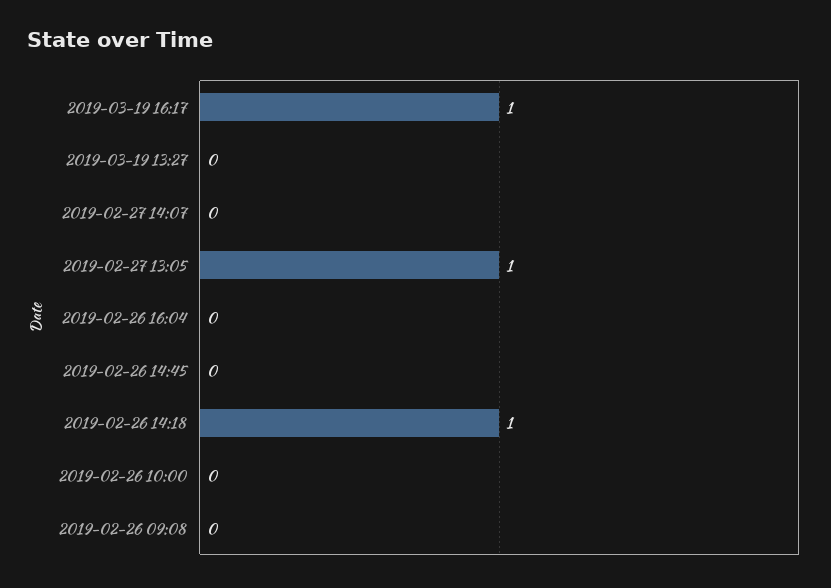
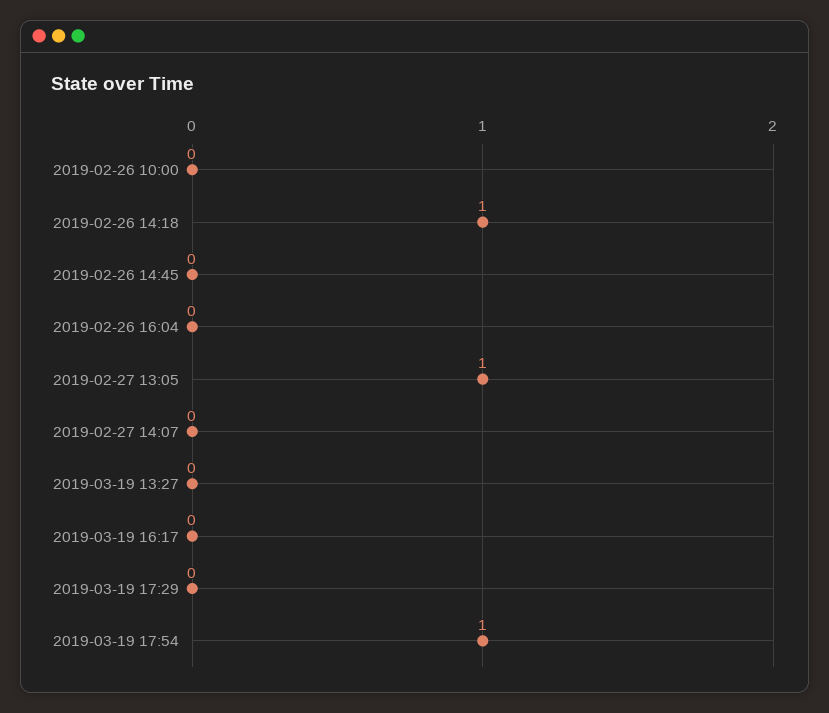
2019-03-19 16:17: 1 -> 0
2019-02-26 09:08: 0 -> none
2019-03-19 17:29: none -> 0
2019-03-19 17:54: none -> 1

